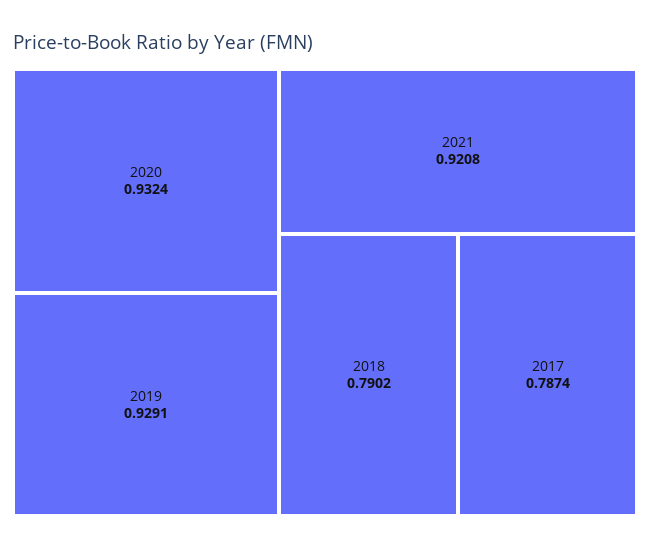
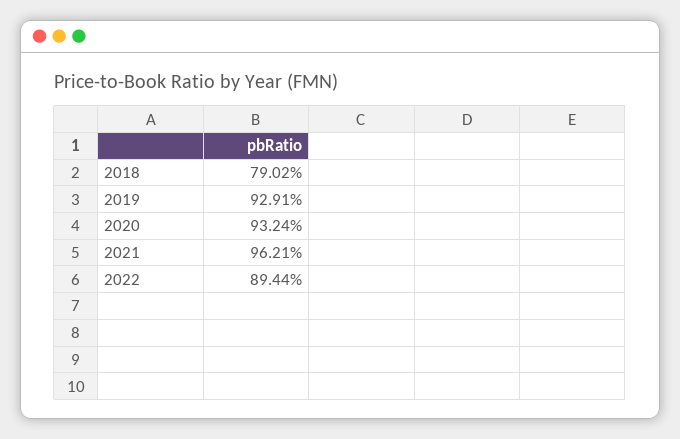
2021: 0.9208 -> 0.9621
2017: 0.7874 -> none
2022: none -> 0.8944

